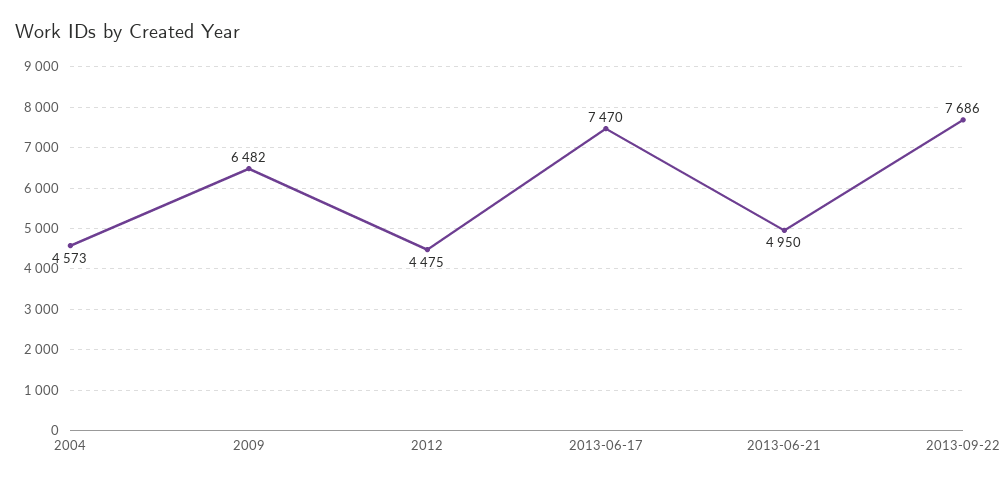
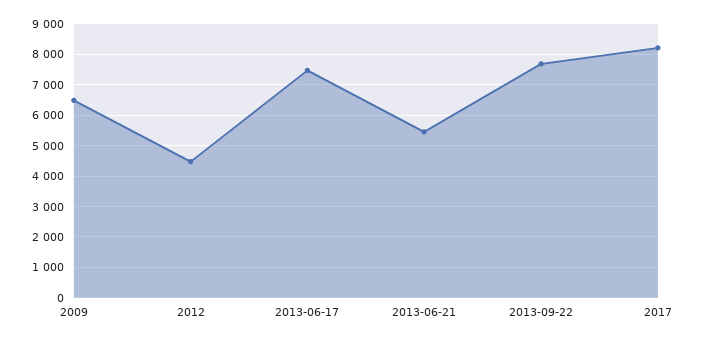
2004: 4573 -> none
2013-06-21: 4950 -> 5400
2017: none -> 8200

